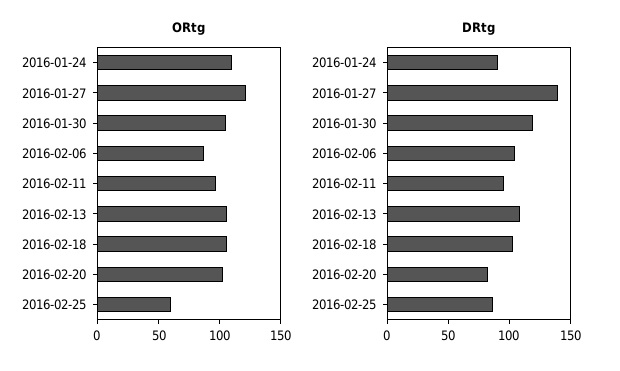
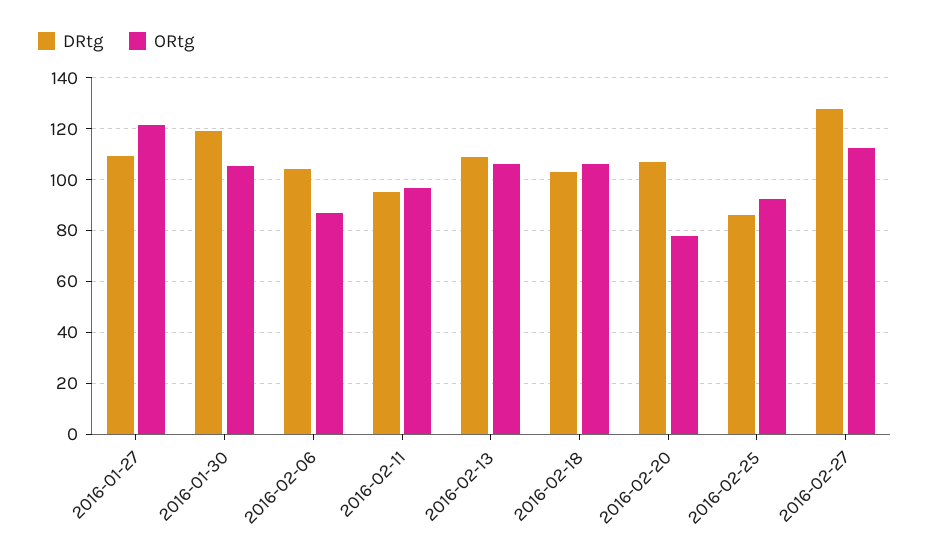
ORtg, 2016-01-24: 110 -> none
ORtg, 2016-02-20: 100 -> 77.5
ORtg, 2016-02-25: 60 -> 92.5
DRtg, 2016-01-24: 90 -> none
DRtg, 2016-01-27: 140 -> 110
DRtg, 2016-02-20: 80 -> 107.5
DRtg, 2016-02-27: none -> 127.5
ORtg, 2016-02-27: none -> 112.5

